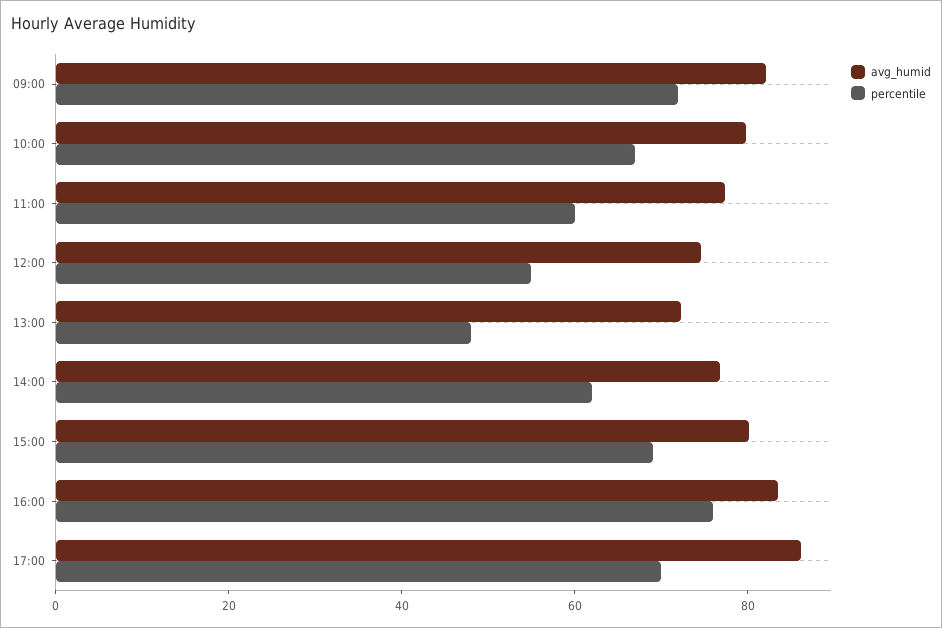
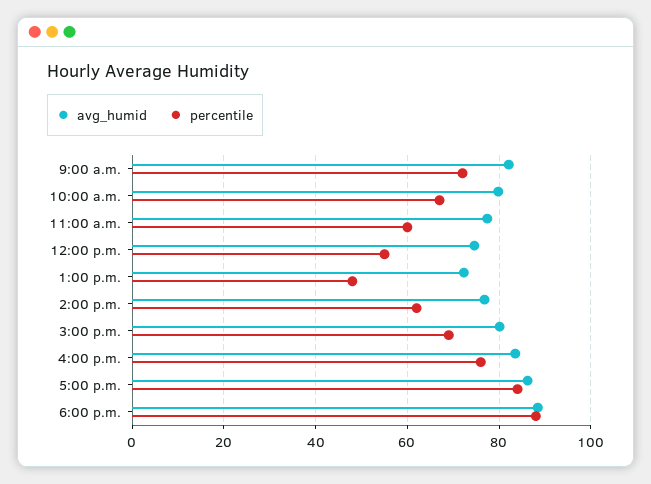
percentile, 17:00: 70 -> 84
avg_humid, 6:00 p.m.: none -> 88
percentile, 6:00 p.m.: none -> 88

